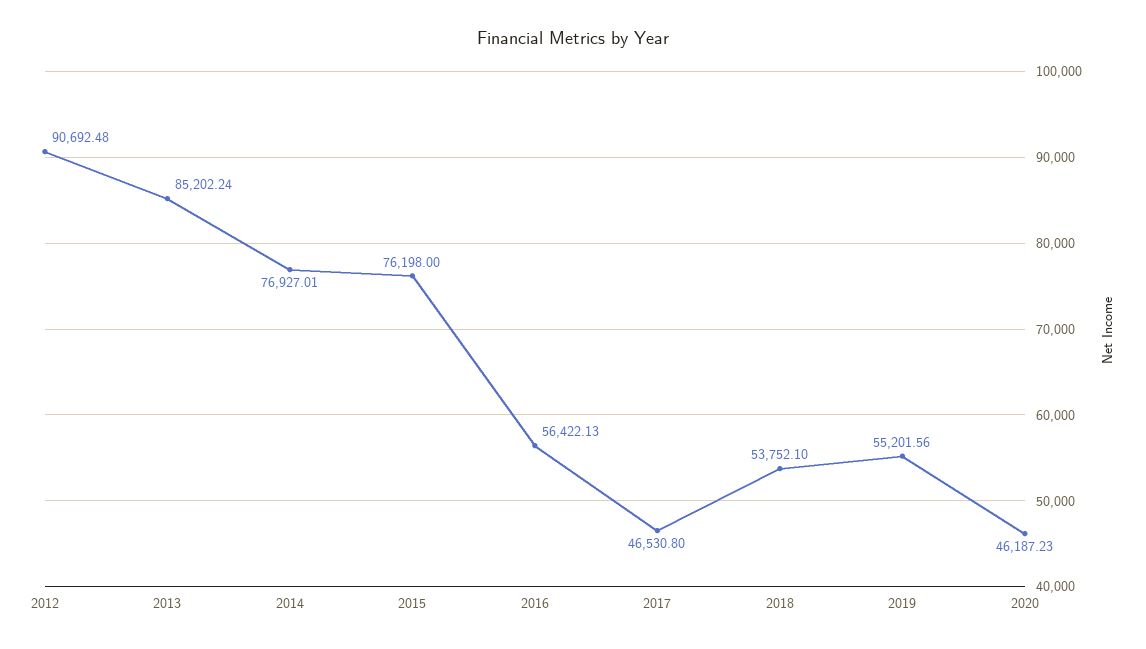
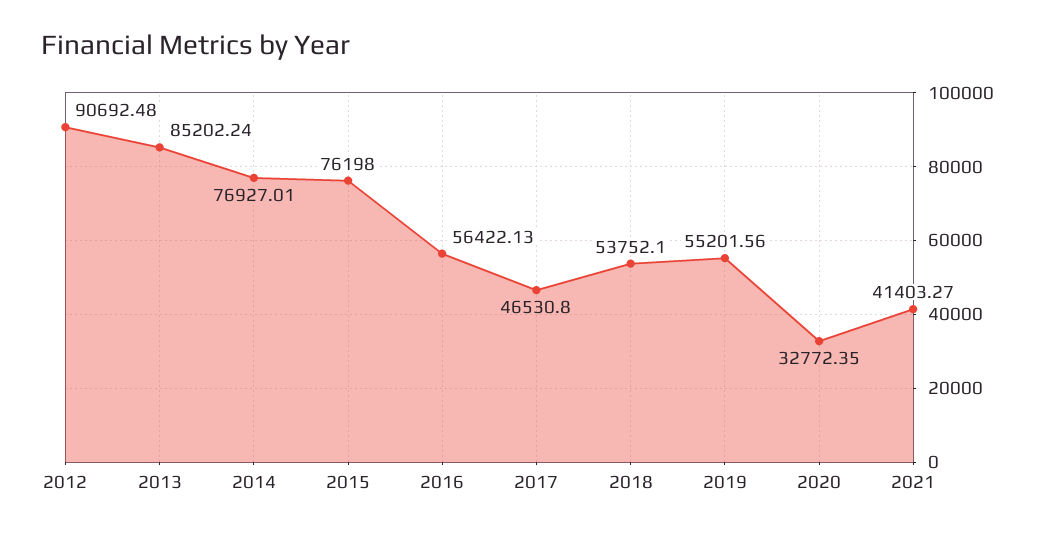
2020: 46187.23 -> 32772.35
2021: none -> 41403.27

